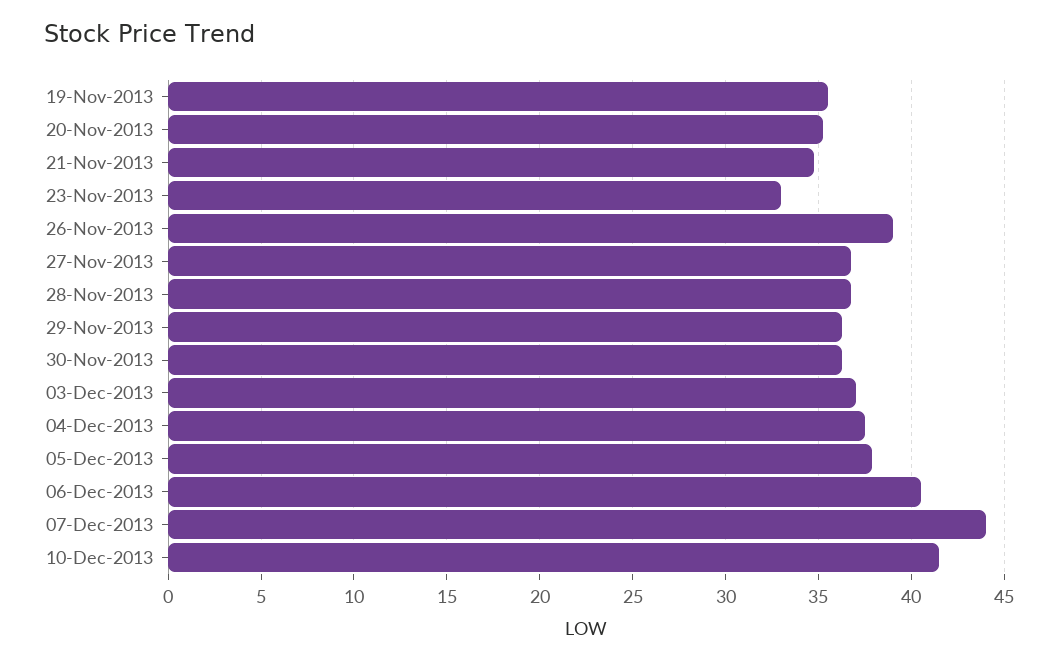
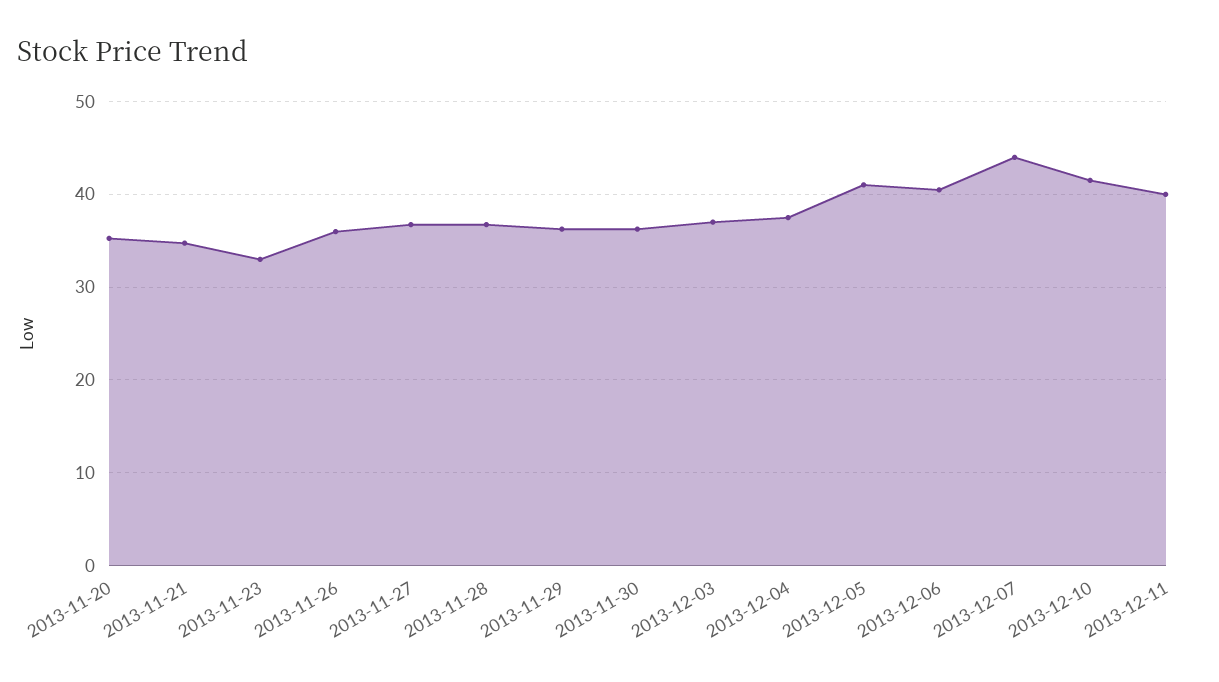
19-Nov-2013: 35.5 -> none
26-Nov-2013: 39 -> 36
05-Dec-2013: 38 -> 41
2013-12-11: none -> 40

